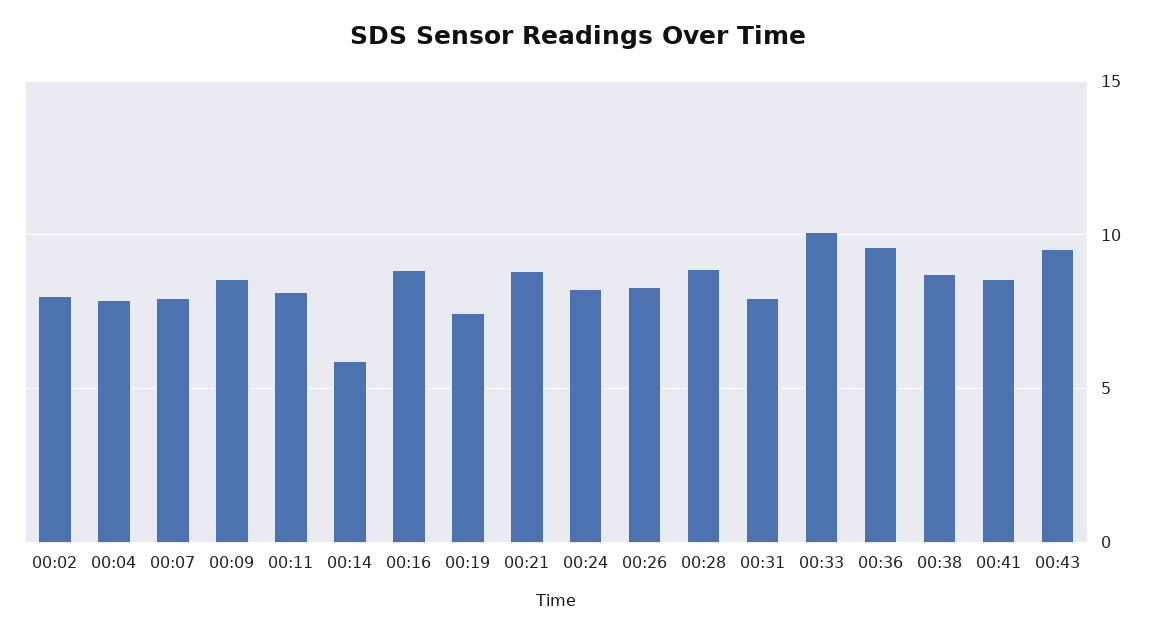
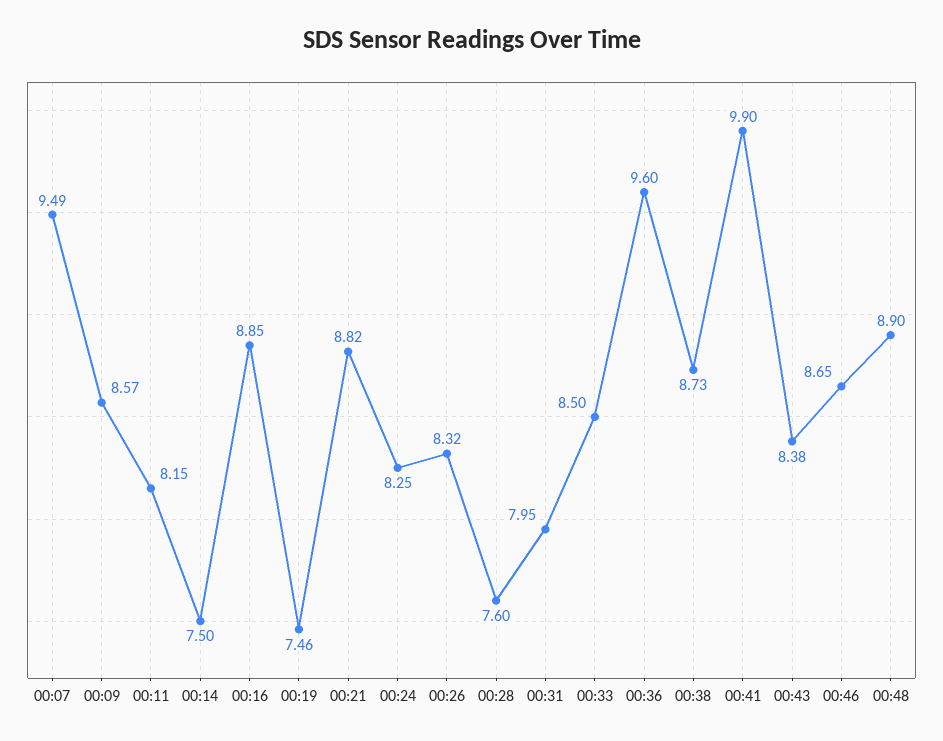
00:02: 8 -> none
00:04: 8 -> none
00:07: 8 -> 9.49
00:14: 6 -> 7.5
00:28: 9 -> 7.6
00:33: 10 -> 8.5
00:41: 8.5 -> 9.9
00:43: 9.5 -> 8.38
00:46: none -> 8.65
00:48: none -> 8.9

